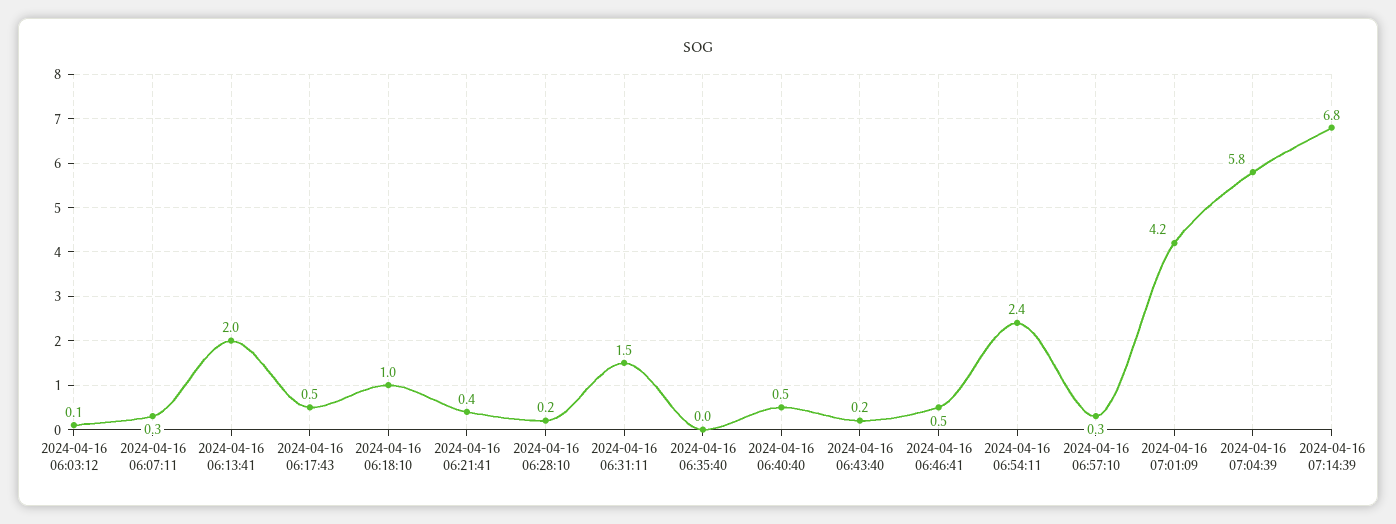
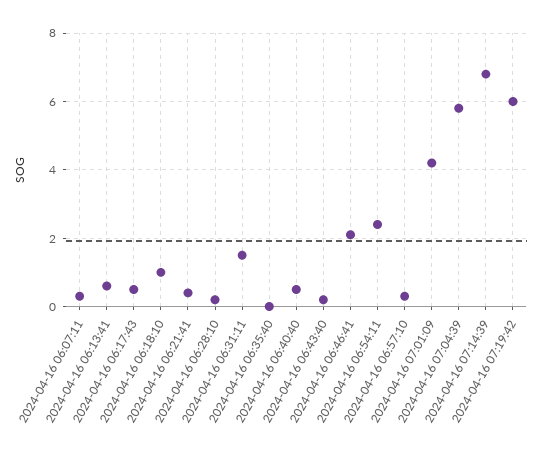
2024-04-16 06:03:12: 0.1 -> none
2024-04-16 06:13:41: 2 -> 0.5
2024-04-16 06:46:41: 0.5 -> 2
2024-04-16 07:19:42: none -> 6

